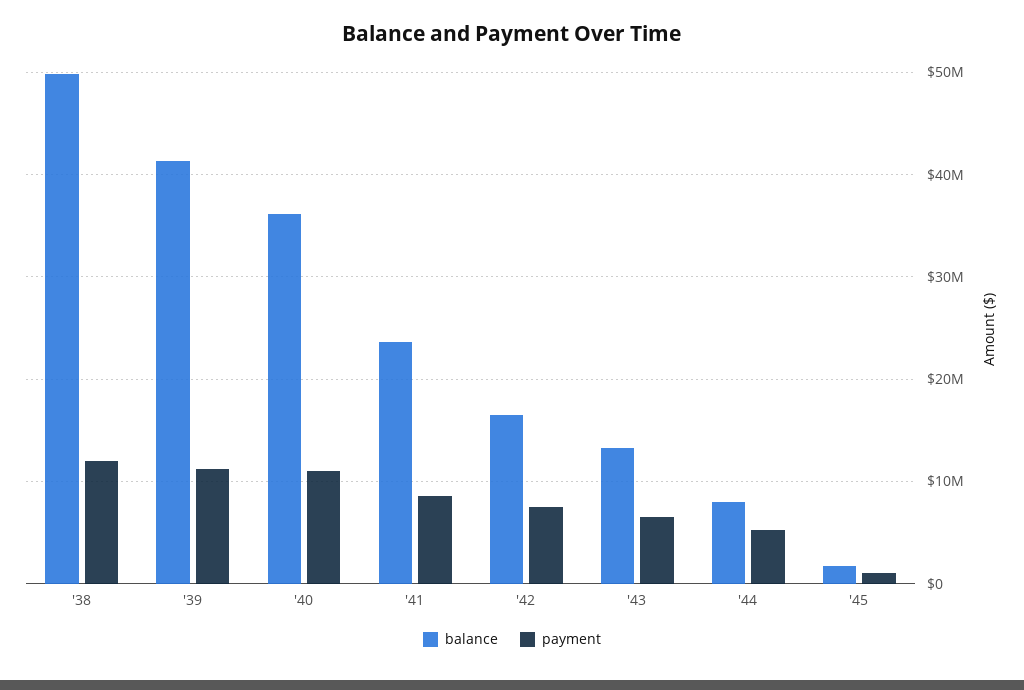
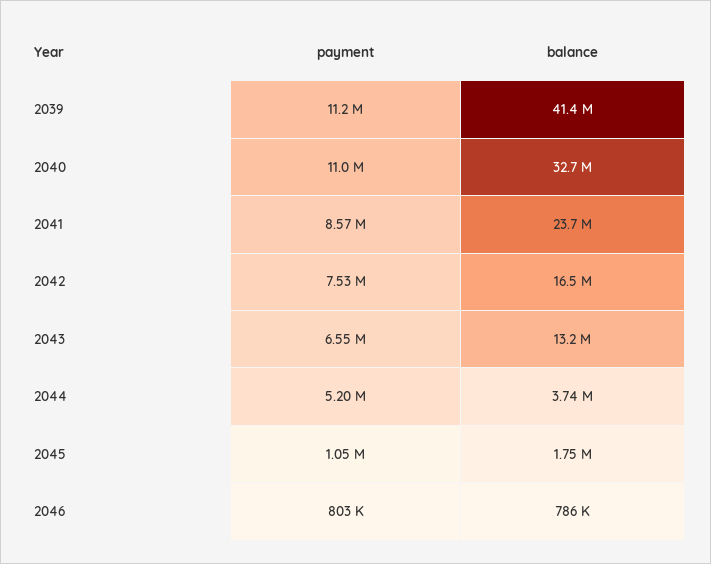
balance, '38: 50000000 -> none
payment, '38: 12000000 -> none
balance, '40: 36000000 -> 32700000
balance, '44: 8000000 -> 3740000
payment, 2046: none -> 803000
balance, 2046: none -> 786000

